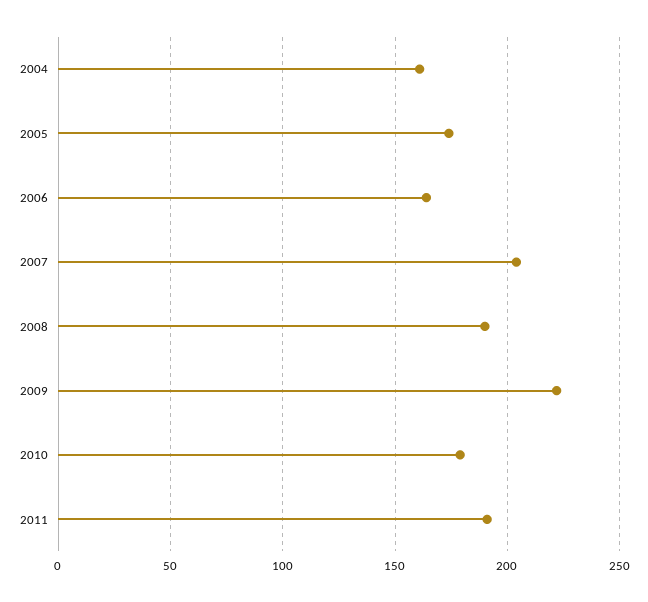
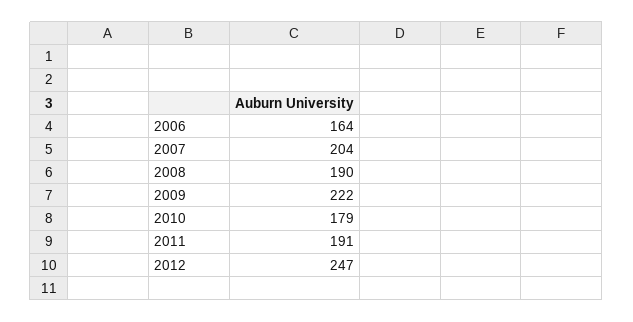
2004: 160 -> none
2005: 175 -> none
2012: none -> 247

